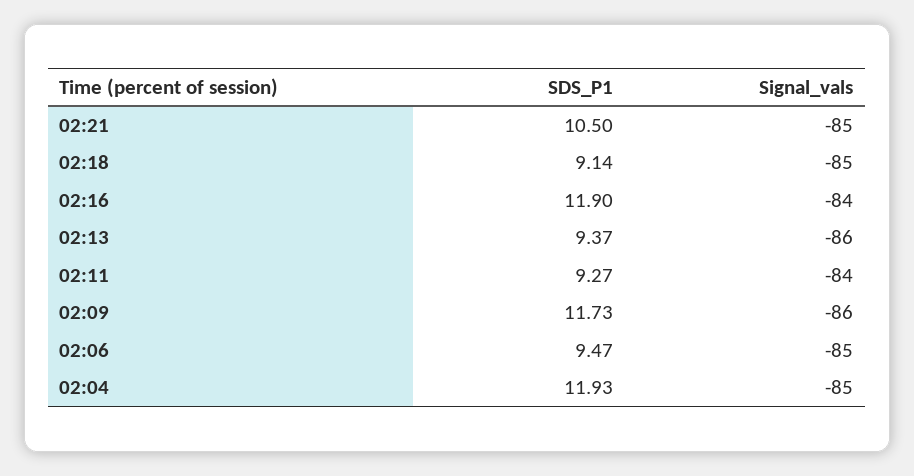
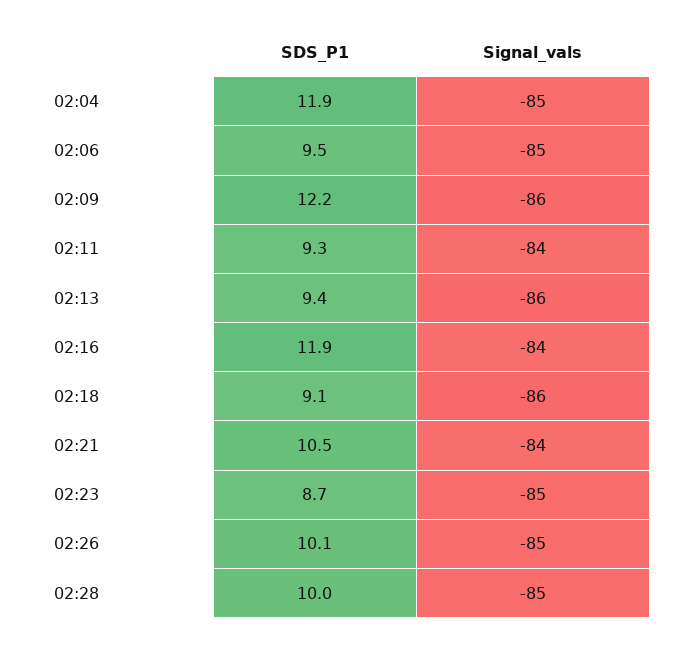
Signal_vals, 02:21: -85 -> -84
Signal_vals, 02:18: -85 -> -86
SDS_P1, 02:09: 11.73 -> 12.2
SDS_P1, 02:23: none -> 8.7
Signal_vals, 02:23: none -> -85
SDS_P1, 02:26: none -> 10.1
Signal_vals, 02:26: none -> -85
SDS_P1, 02:28: none -> 10
Signal_vals, 02:28: none -> -85

